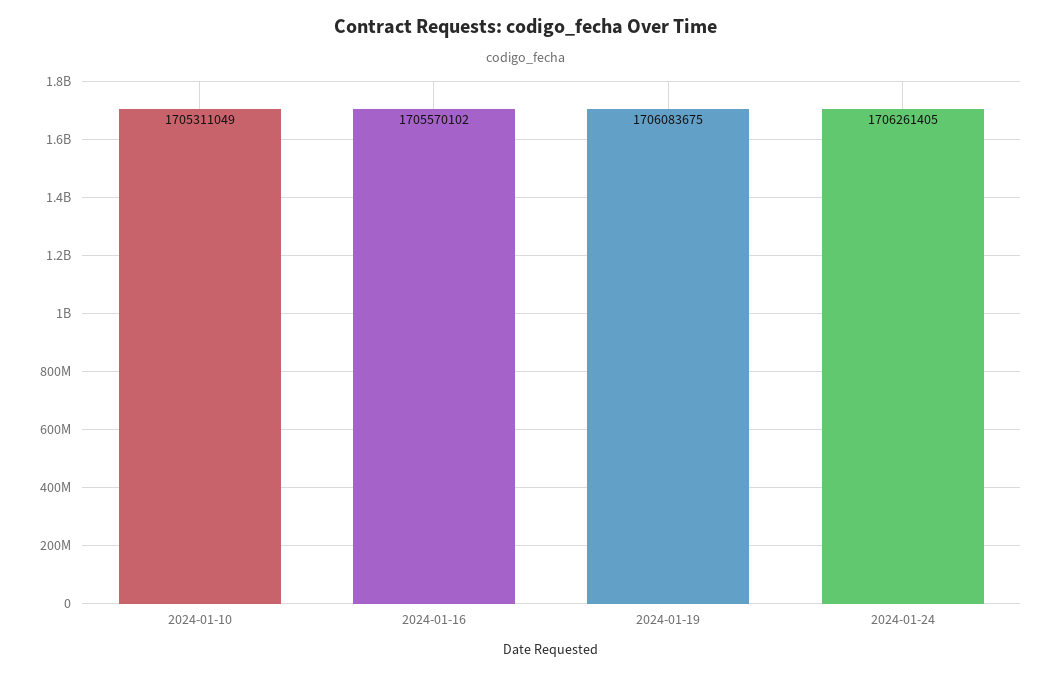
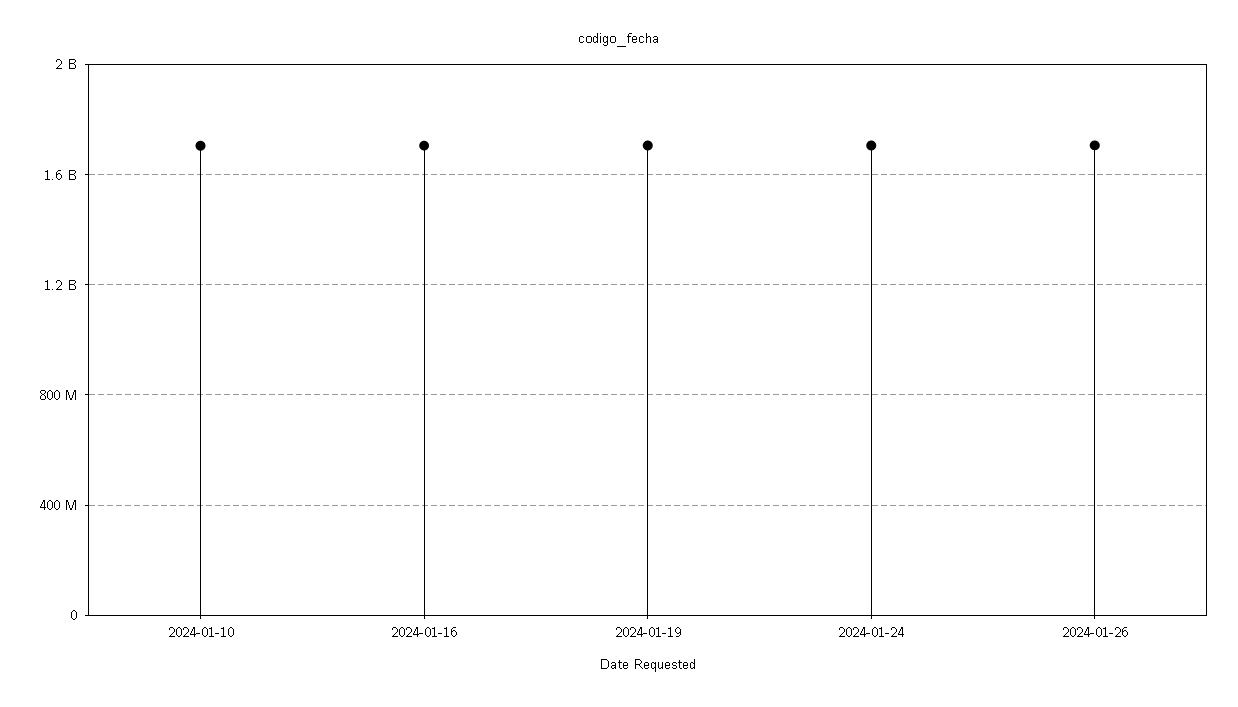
2024-01-26: none -> 1700000000

